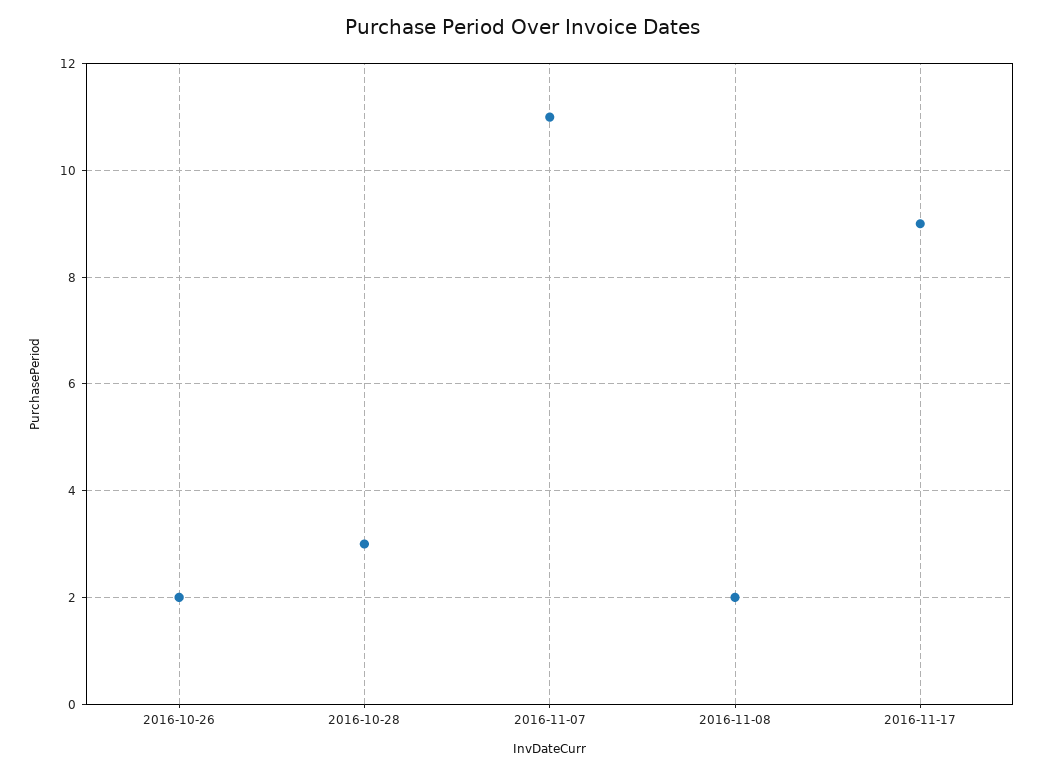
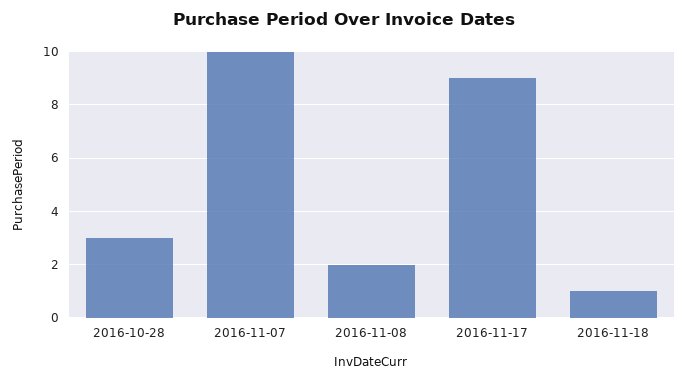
2016-10-26: 2 -> none
2016-11-07: 11 -> 10
2016-11-18: none -> 1

